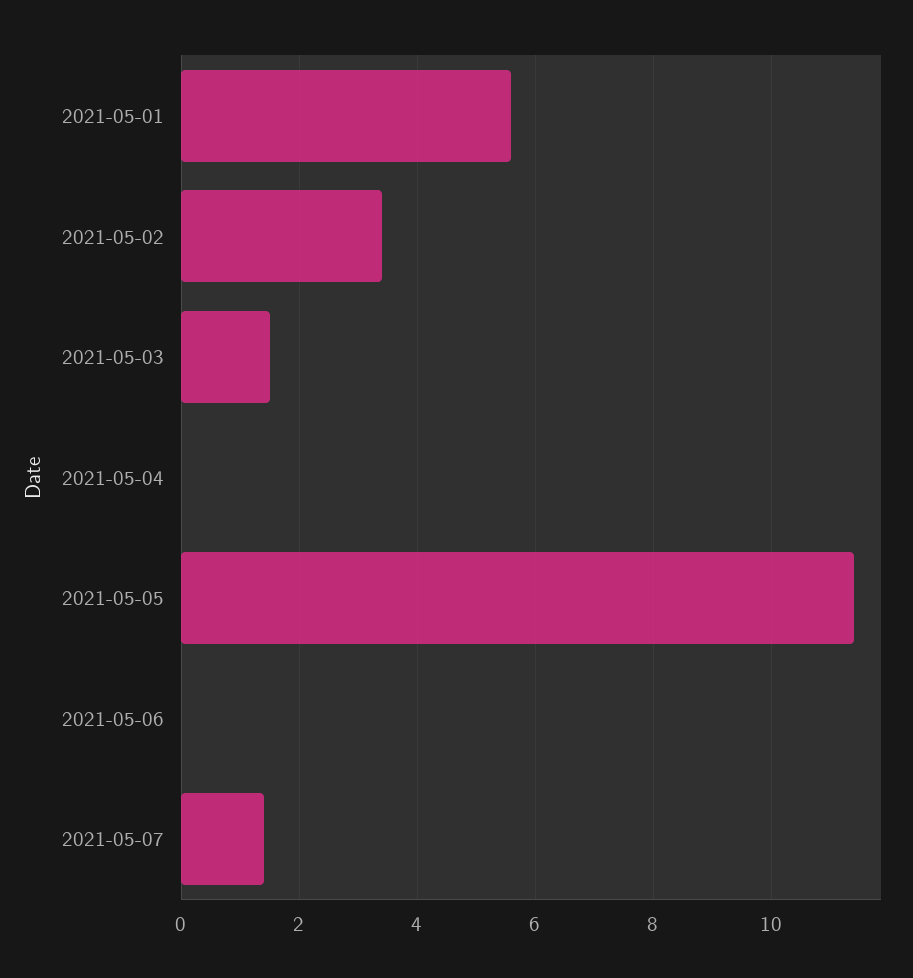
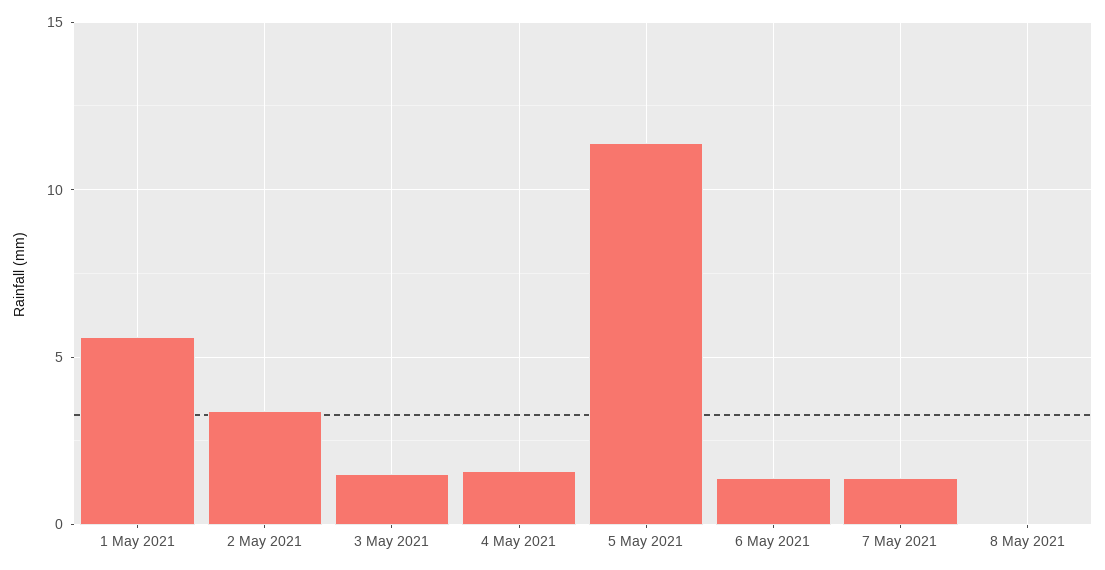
2021-05-04: 0 -> 1.5
2021-05-06: 0 -> 1.5
8 May 2021: none -> 0

